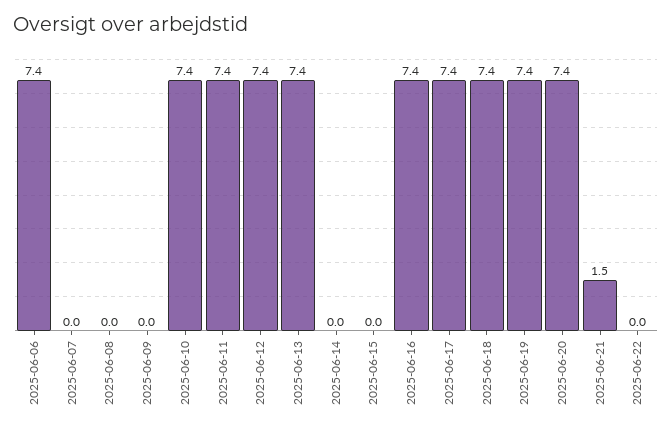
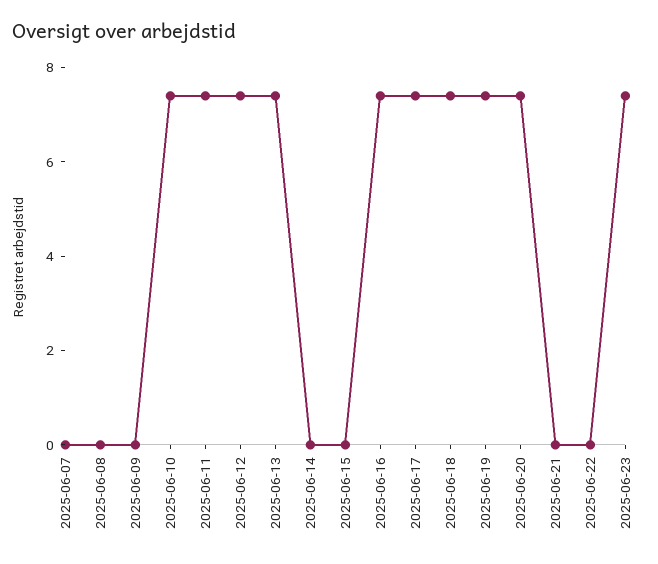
2025-06-06: 7.4 -> none
2025-06-21: 1.5 -> 0
2025-06-23: none -> 7.5

